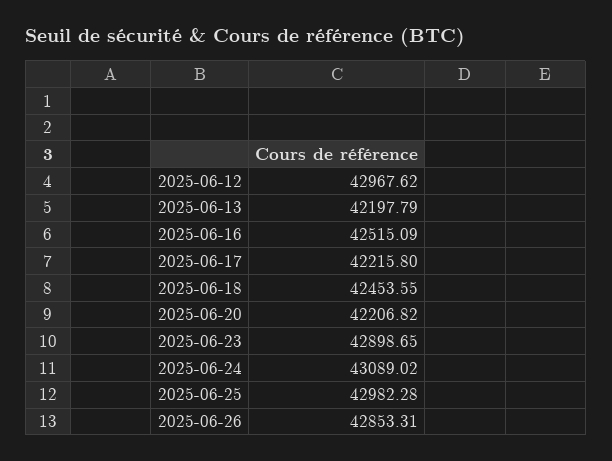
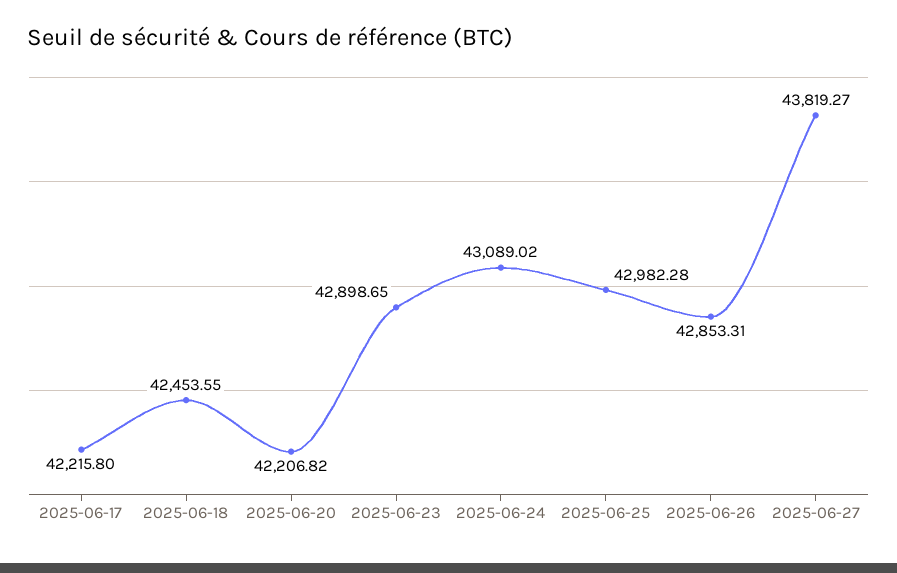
2025-06-12: 42967.62 -> none
2025-06-13: 42197.79 -> none
2025-06-16: 42515.09 -> none
2025-06-27: none -> 43819.27

